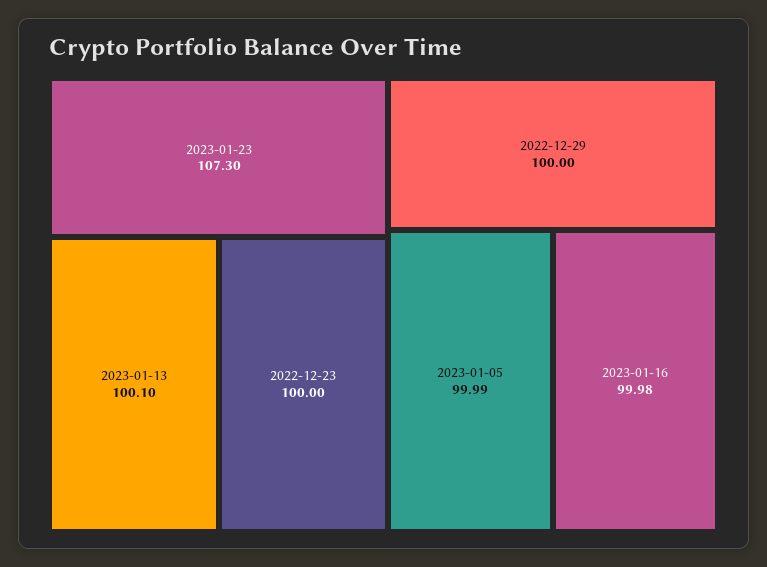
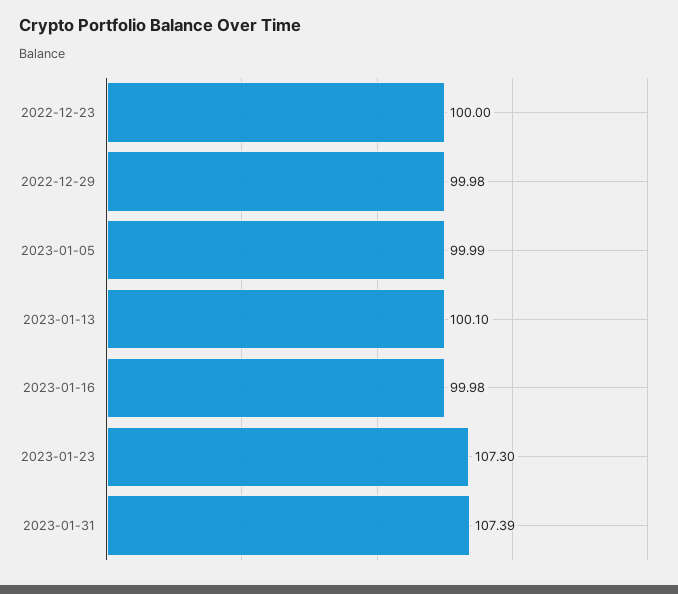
2022-12-29: 100 -> 99.98
2023-01-31: none -> 107.39

